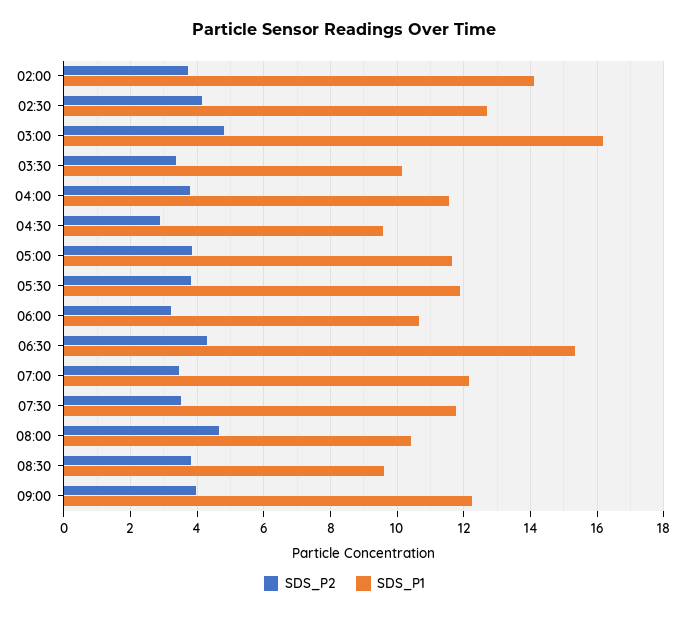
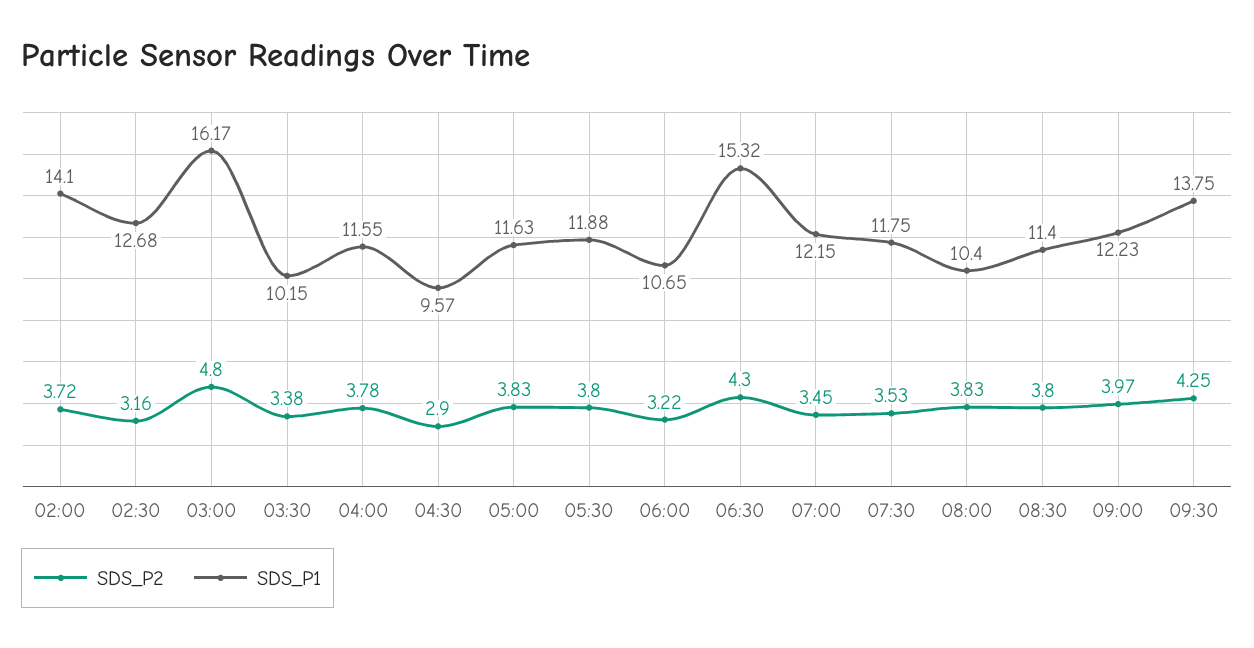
SDS_P2, 02:30: 4.2 -> 3.16
SDS_P2, 08:00: 4.6 -> 3.83
SDS_P1, 08:30: 9.6 -> 11.4
SDS_P2, 09:30: none -> 4.25
SDS_P1, 09:30: none -> 13.75

